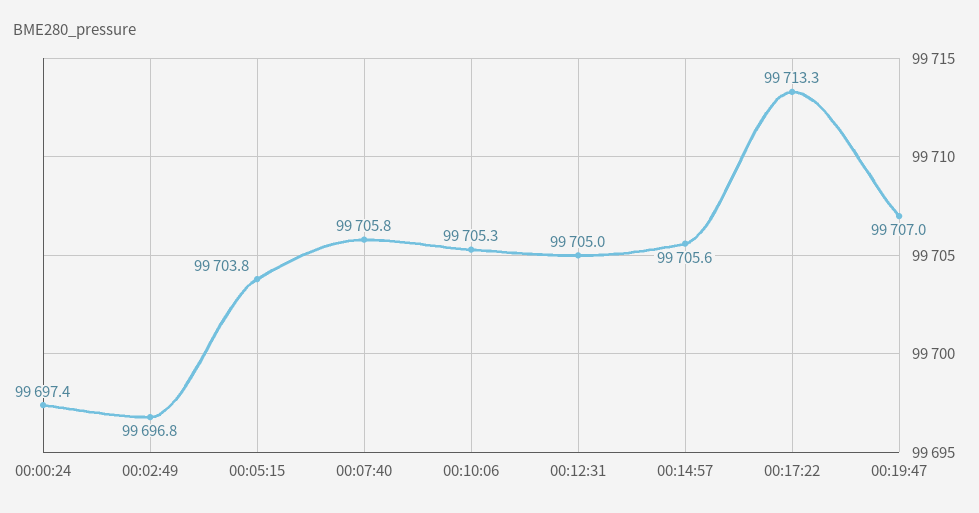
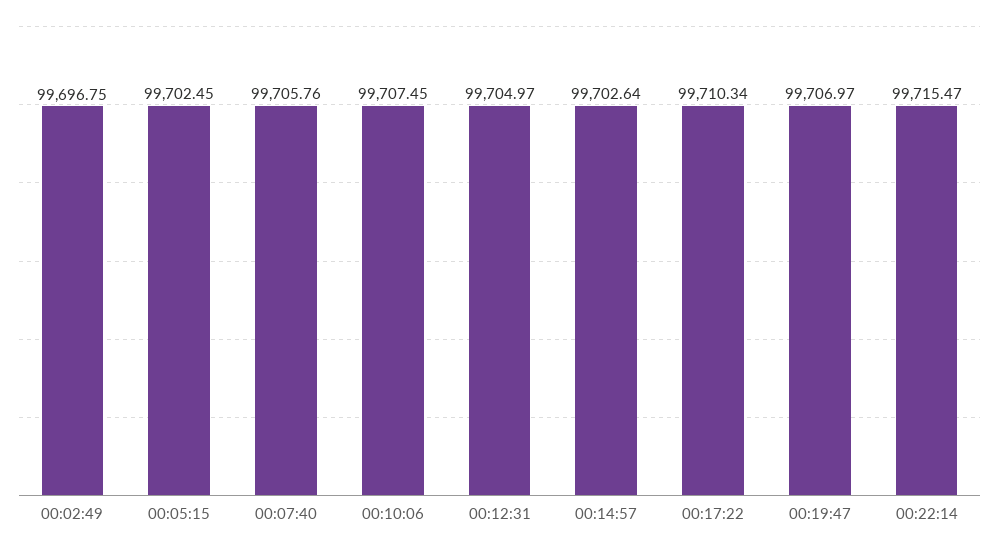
00:00:24: 99697.4 -> none
00:05:15: 99703.8 -> 99702.45
00:10:06: 99705.3 -> 99707.45
00:14:57: 99705.6 -> 99702.64
00:17:22: 99713.3 -> 99710.34
00:22:14: none -> 99715.47

